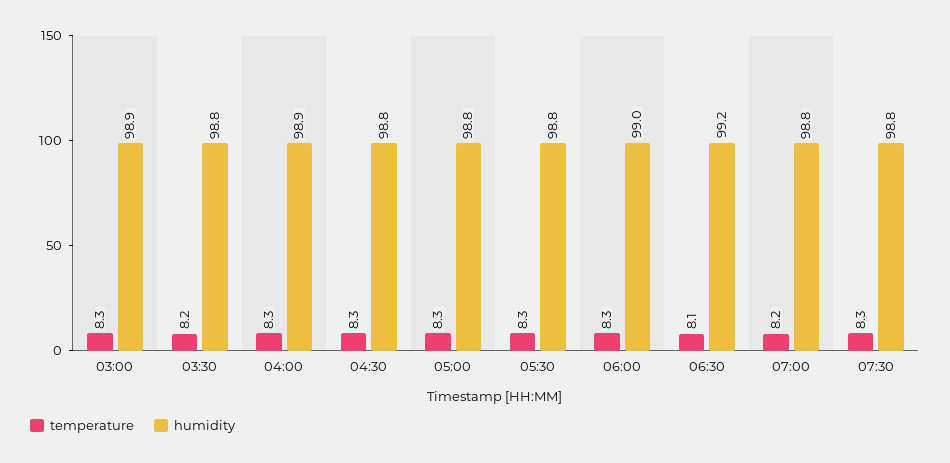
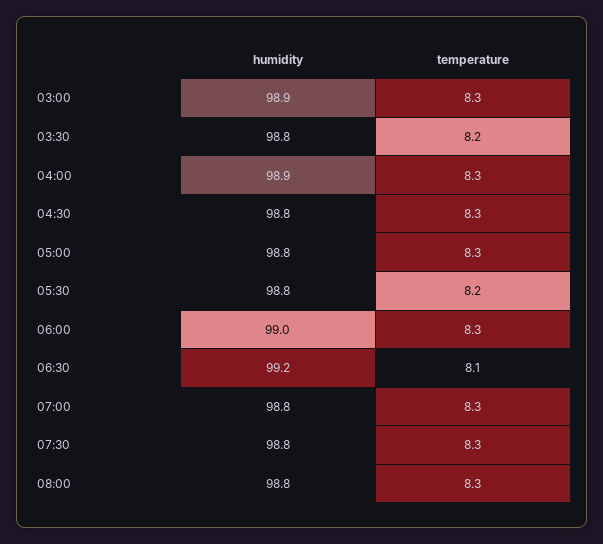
temperature, 05:30: 8.3 -> 8.2
temperature, 07:00: 8.2 -> 8.3
humidity, 08:00: none -> 98.8
temperature, 08:00: none -> 8.3

